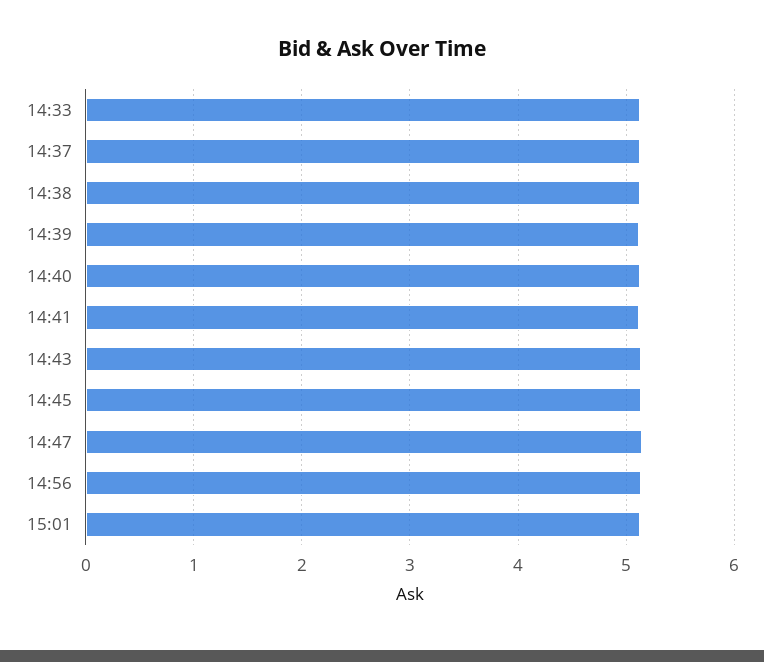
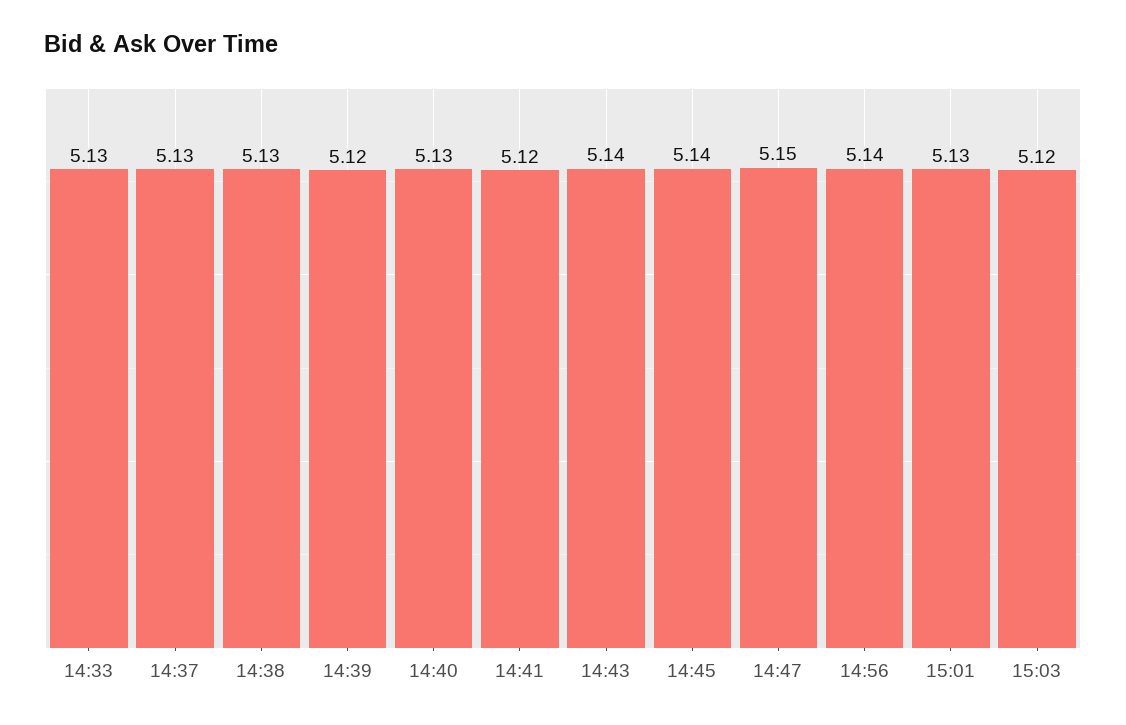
15:03: none -> 5.12

